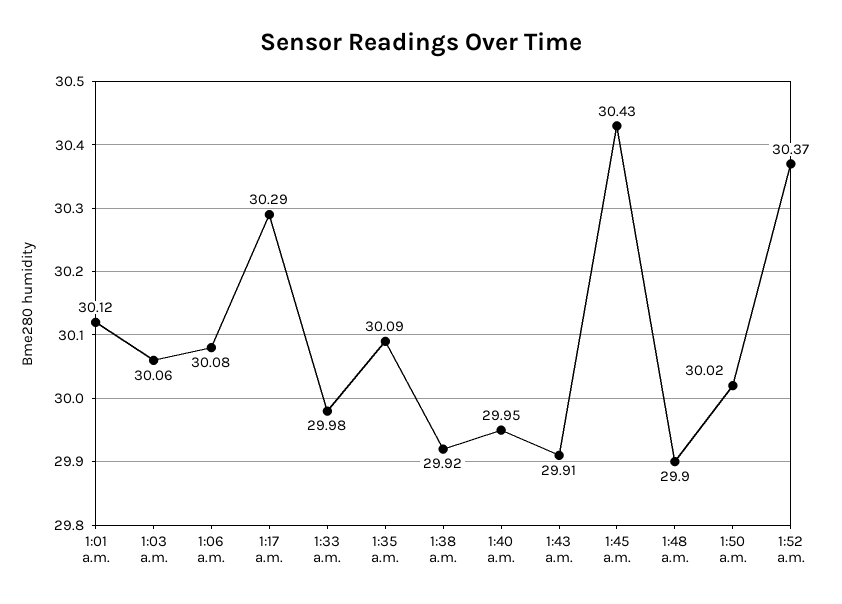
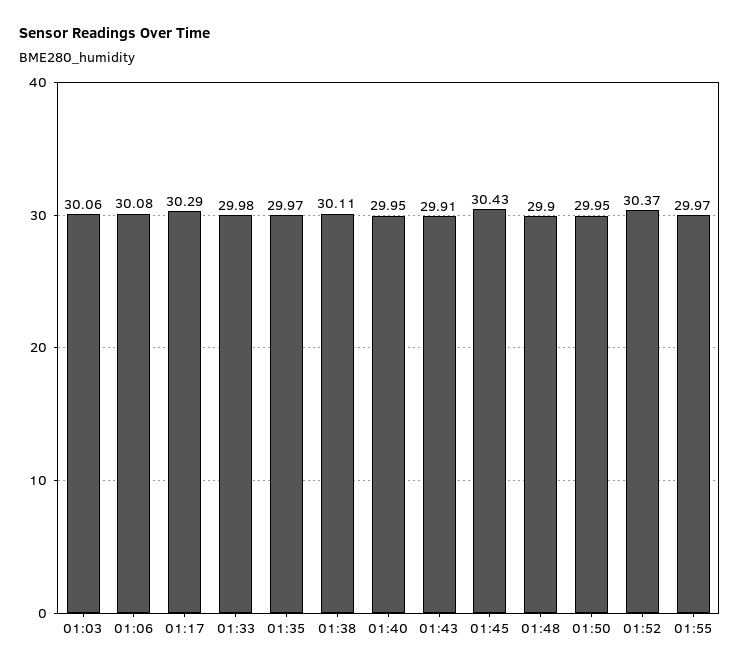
1:01 a.m.: 30.12 -> none
1:35 a.m.: 30.09 -> 29.97
1:38 a.m.: 29.92 -> 30.11
1:50 a.m.: 30.02 -> 29.95
01:55: none -> 29.97

